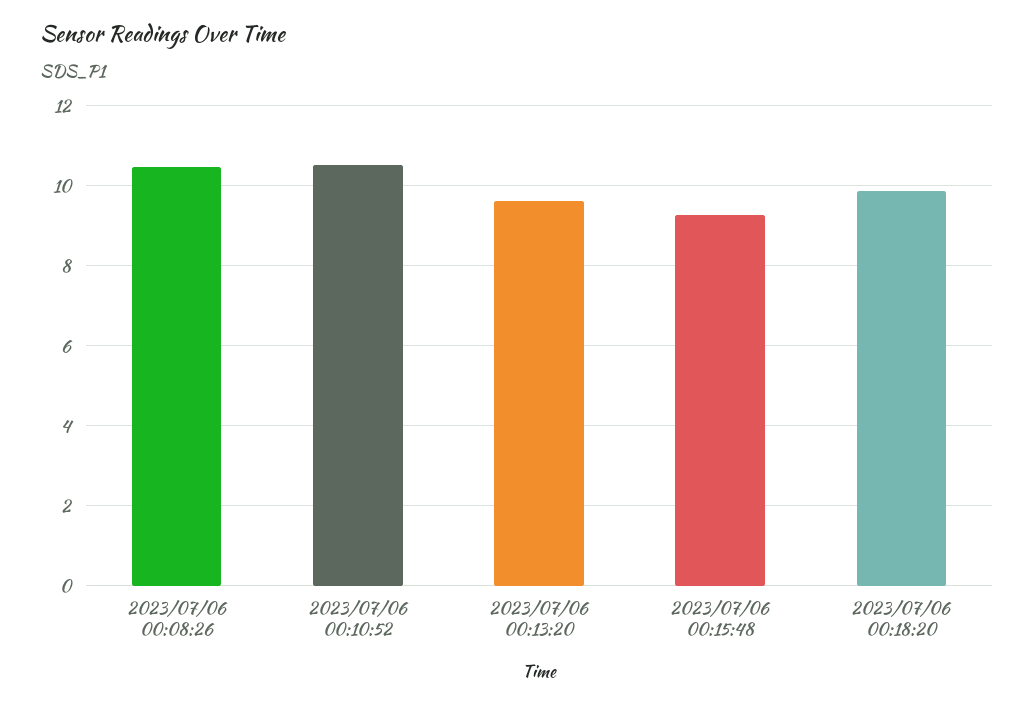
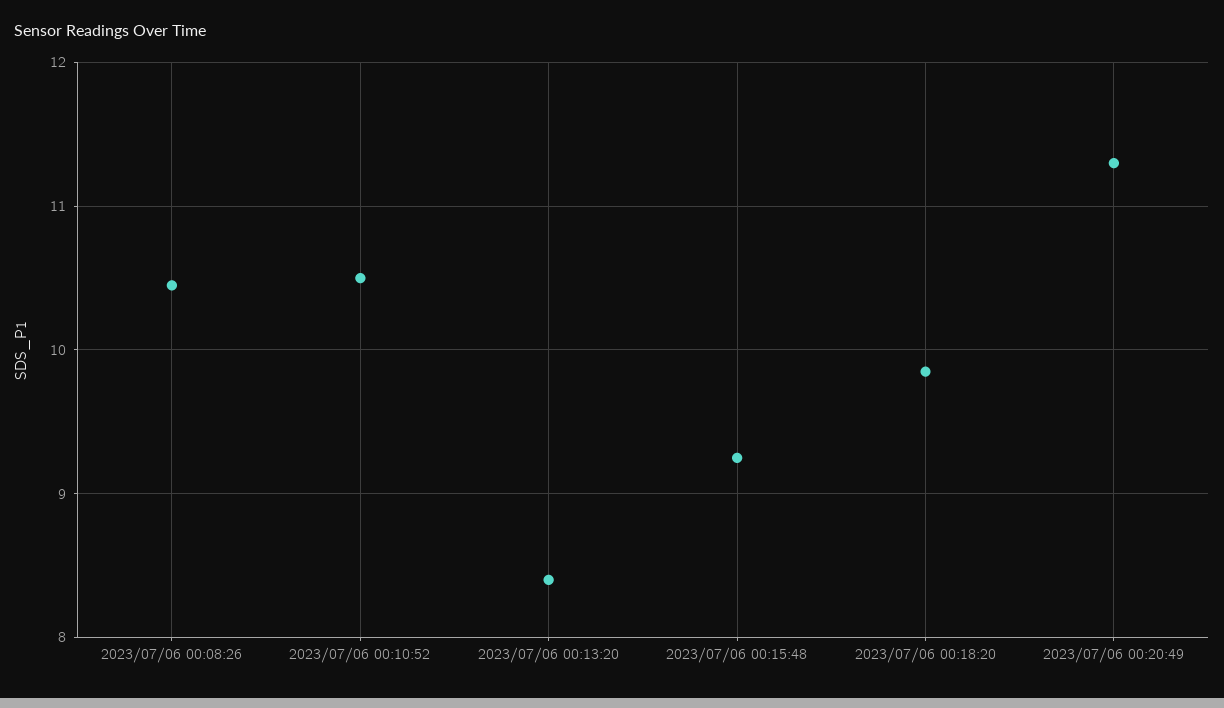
2023/07/06 00:13:20: 9.6 -> 8.4
2023/07/06 00:20:49: none -> 11.3

